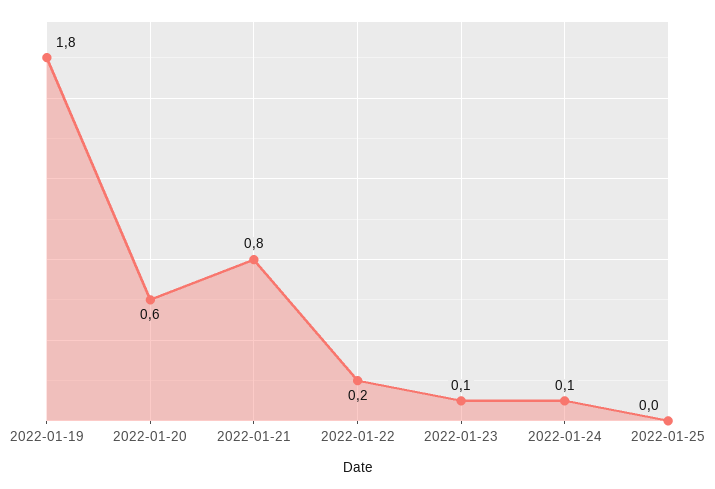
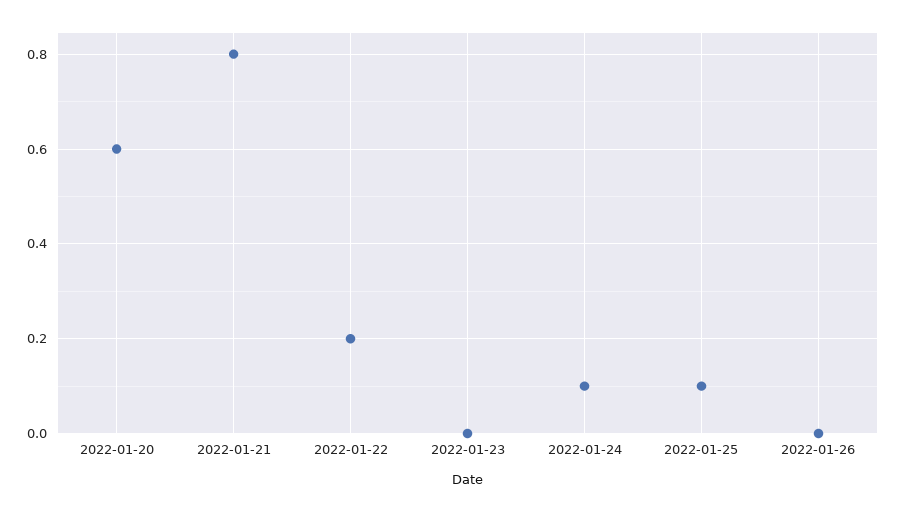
2022-01-19: 1.8 -> none
2022-01-23: 0.1 -> 0
2022-01-25: 0 -> 0.1
2022-01-26: none -> 0

